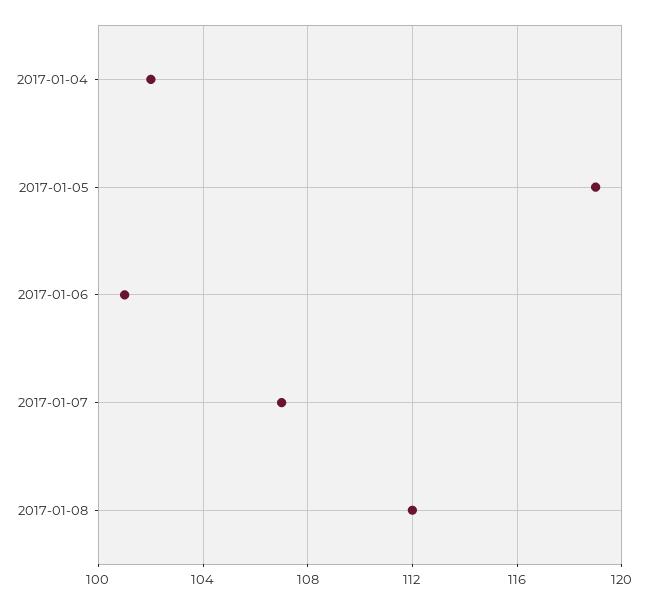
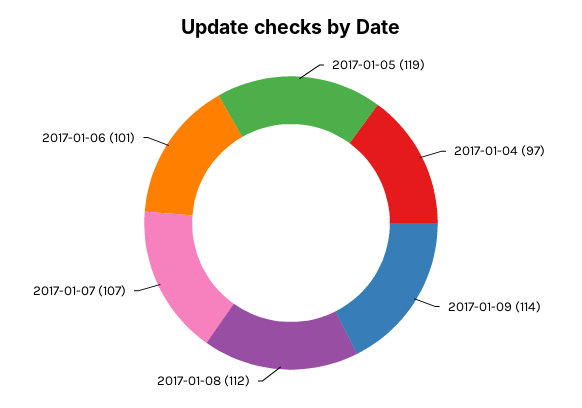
2017-01-04: 102 -> 97
2017-01-09: none -> 114

